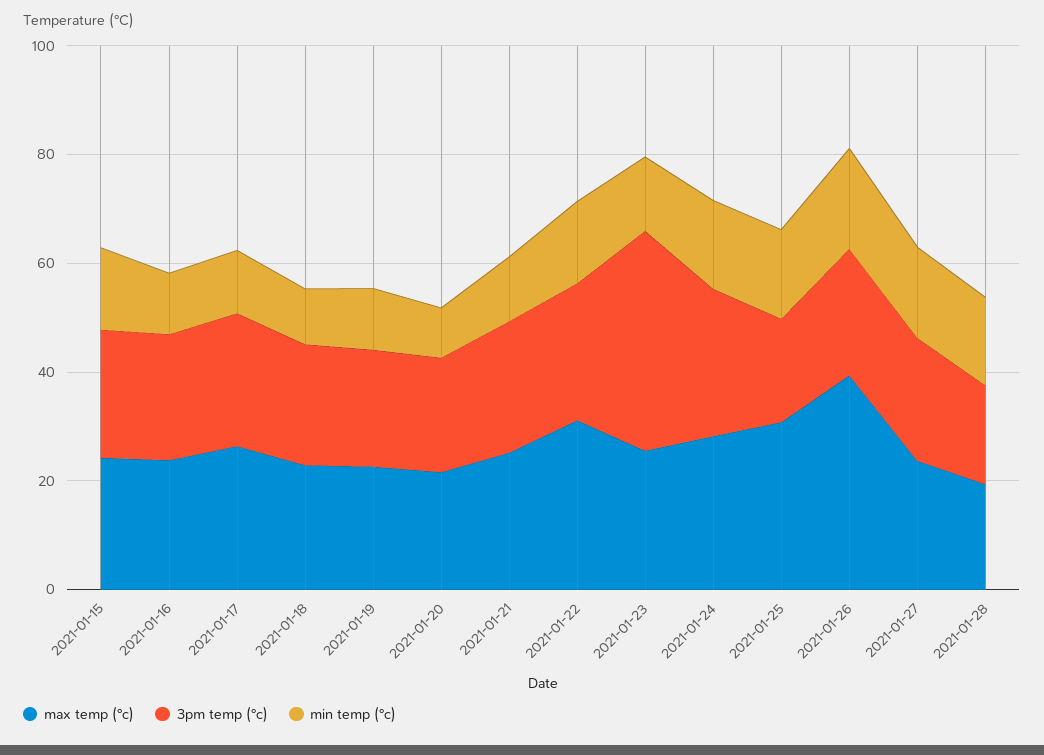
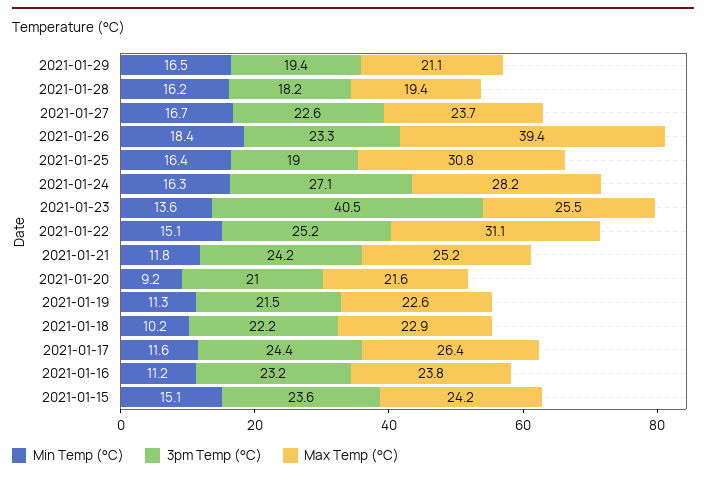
min temp (°c), 2021-01-29: none -> 16.5
3pm temp (°c), 2021-01-29: none -> 19.4
max temp (°c), 2021-01-29: none -> 21.1

